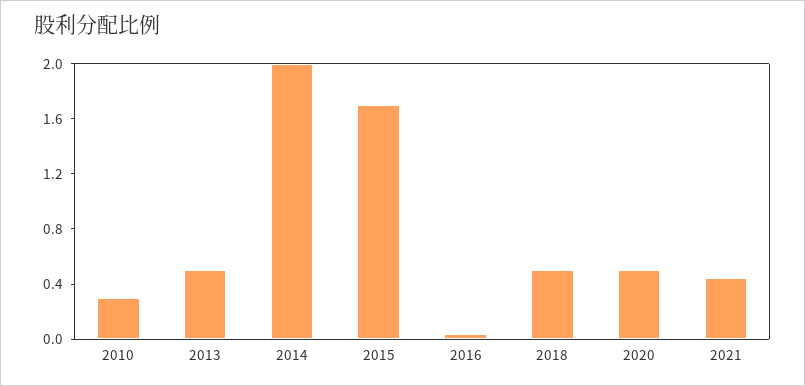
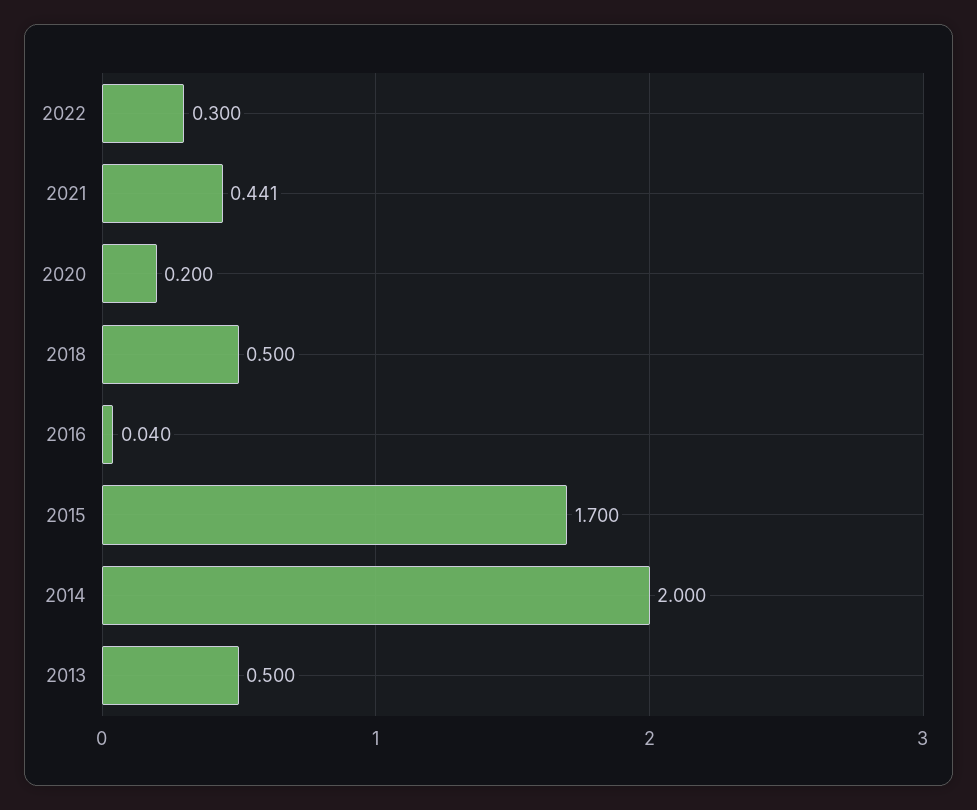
2010: 0.3 -> none
2020: 0.5 -> 0.2
2022: none -> 0.3

